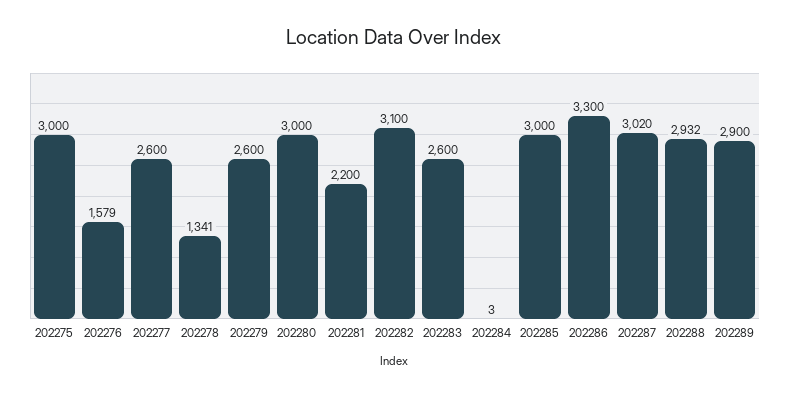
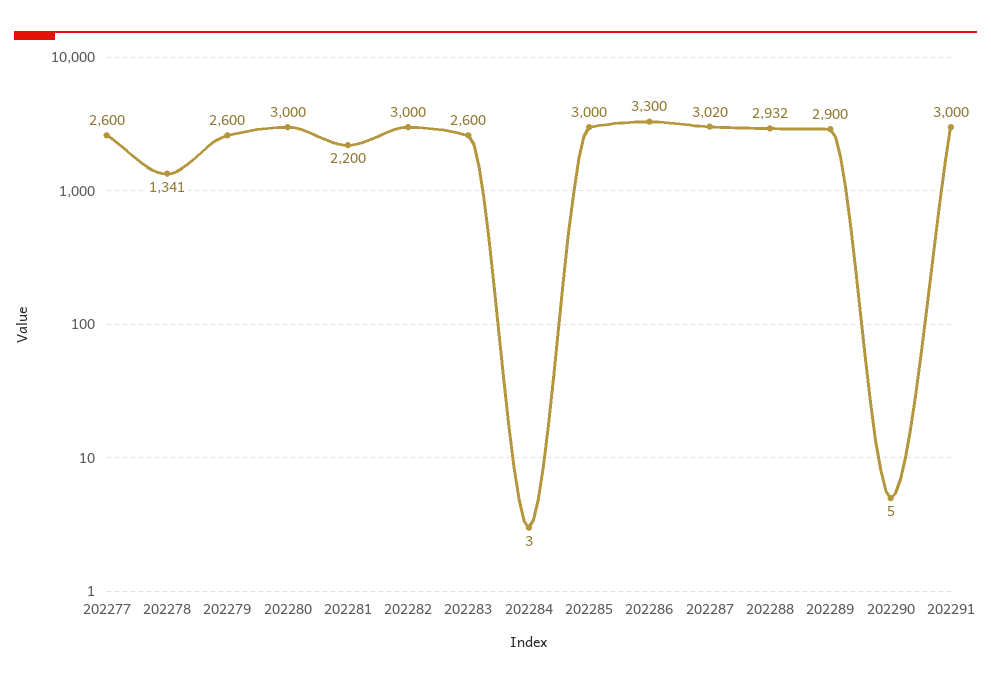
202275: 3000 -> none
202276: 1579 -> none
202282: 3100 -> 3000
202290: none -> 5
202291: none -> 3000

